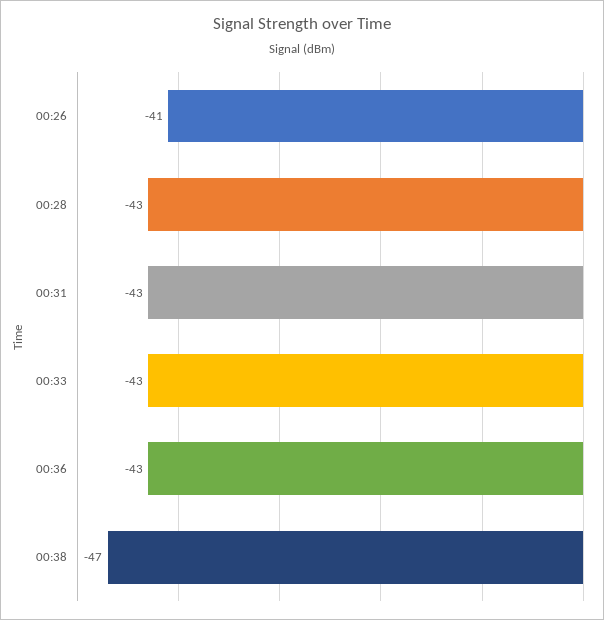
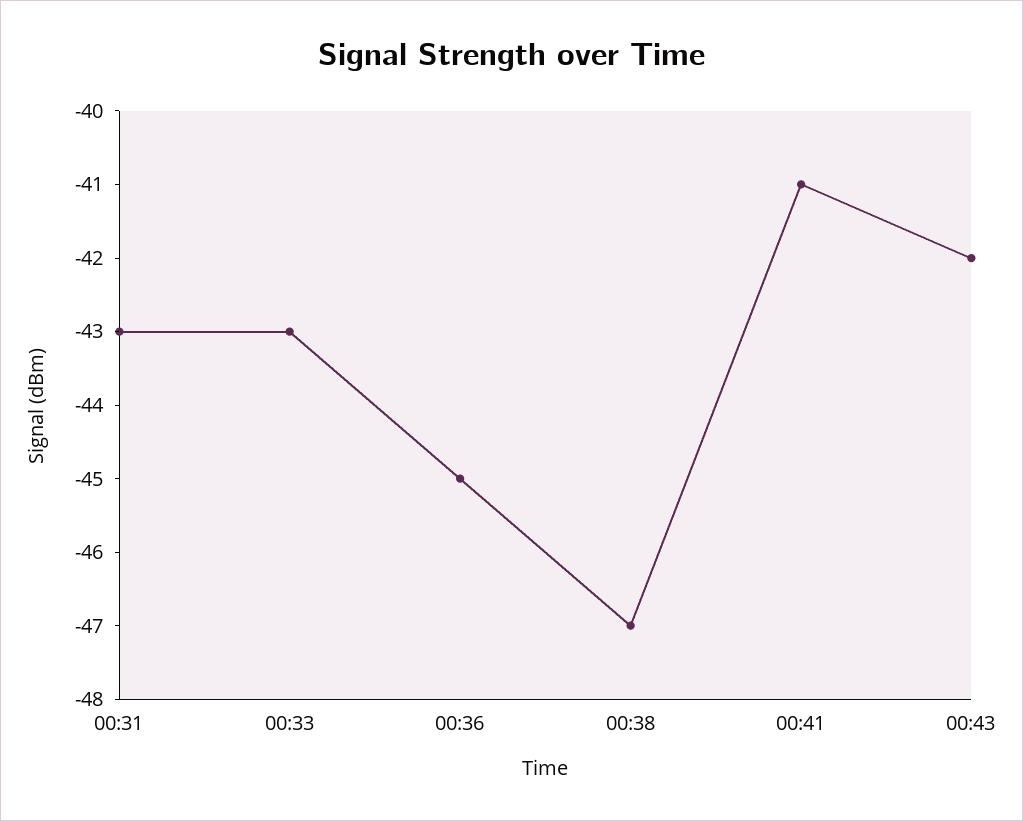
00:26: -41 -> none
00:28: -43 -> none
00:36: -43 -> -45
00:41: none -> -41
00:43: none -> -42

